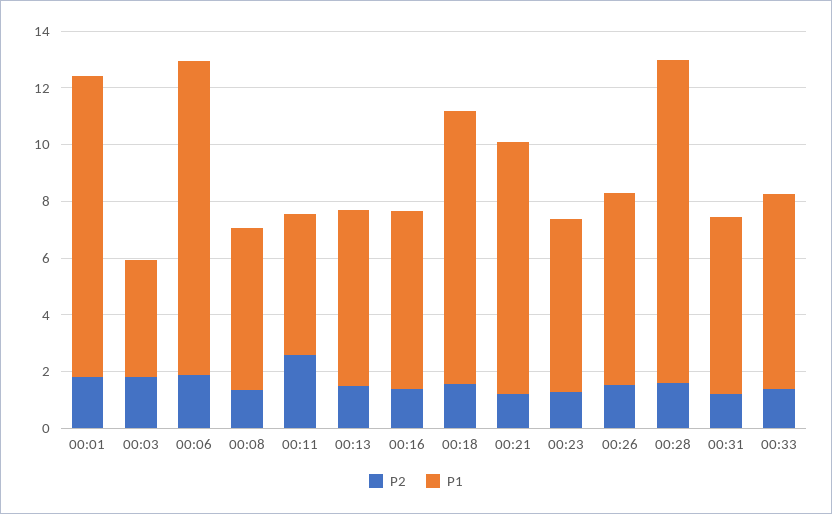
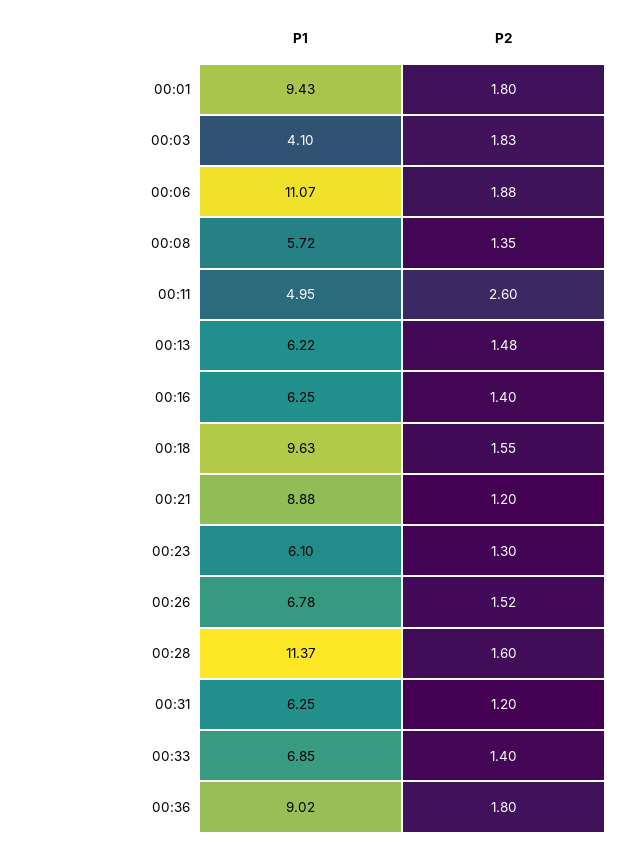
P1, 00:01: 10.5 -> 9.43
P1, 00:36: none -> 9.02
P2, 00:36: none -> 1.8

